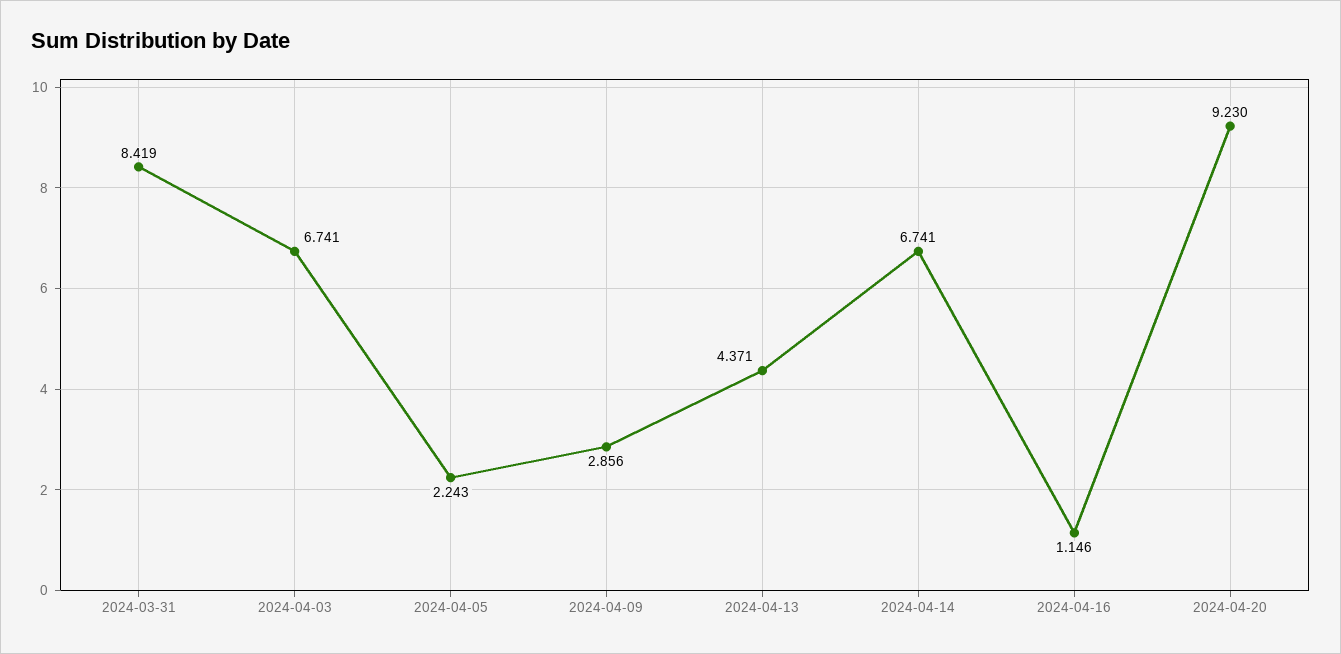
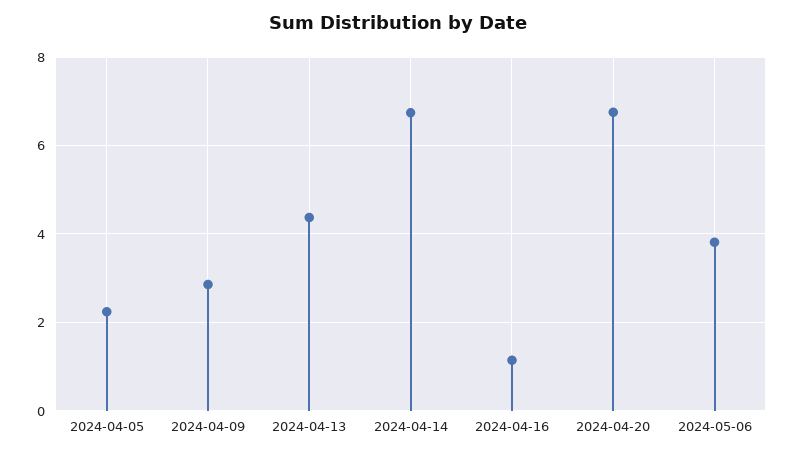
2024-03-31: 8.419 -> none
2024-04-03: 6.741 -> none
2024-04-20: 9.23 -> 6.8
2024-05-06: none -> 3.8

